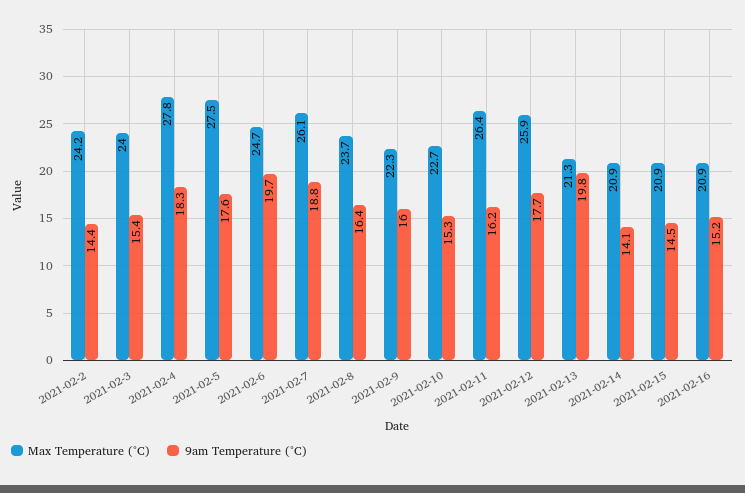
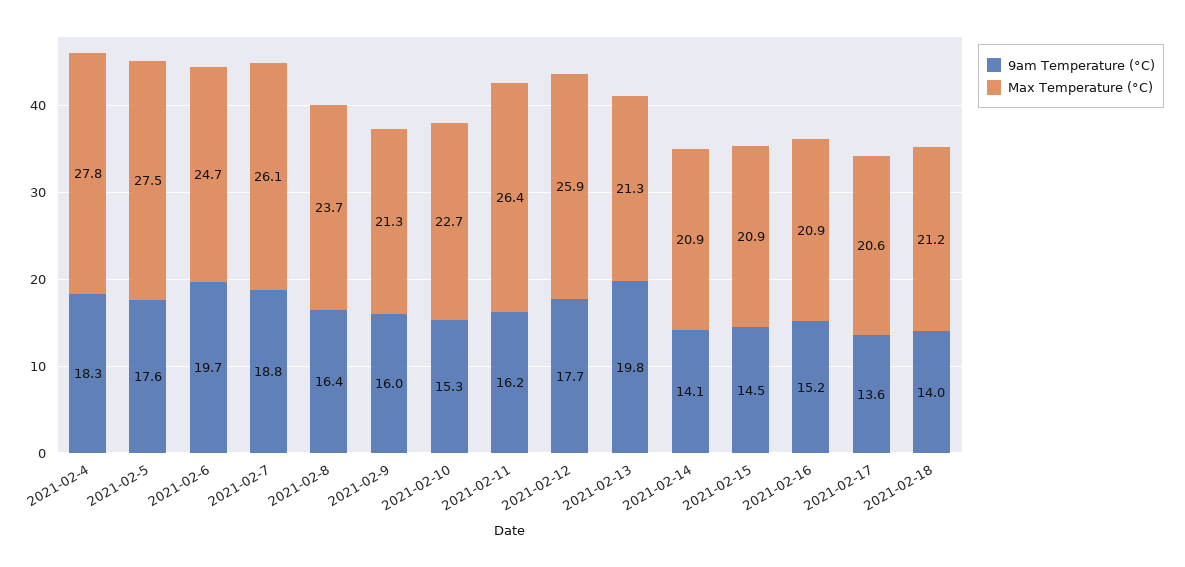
Max Temperature (°C), 2021-02-2: 24.2 -> none
9am Temperature (°C), 2021-02-2: 14.4 -> none
Max Temperature (°C), 2021-02-3: 24 -> none
9am Temperature (°C), 2021-02-3: 15.4 -> none
Max Temperature (°C), 2021-02-9: 22.3 -> 21.3
9am Temperature (°C), 2021-02-17: none -> 13.6
Max Temperature (°C), 2021-02-17: none -> 20.6
9am Temperature (°C), 2021-02-18: none -> 14
Max Temperature (°C), 2021-02-18: none -> 21.2

